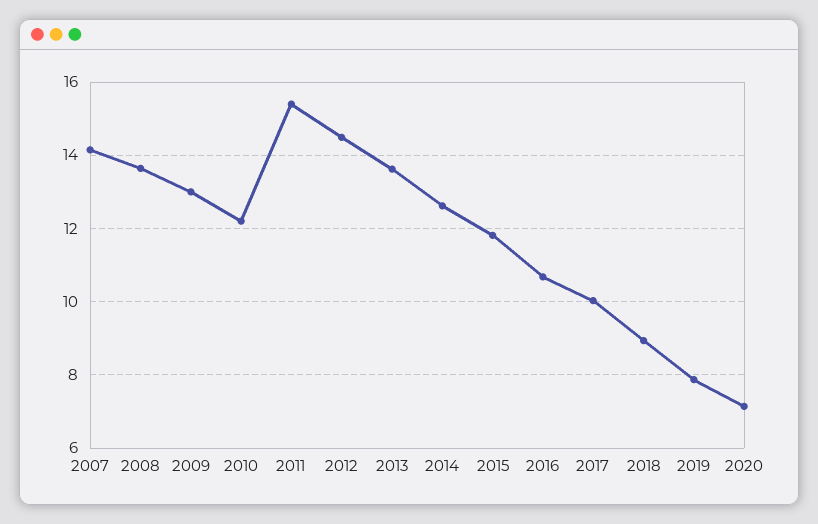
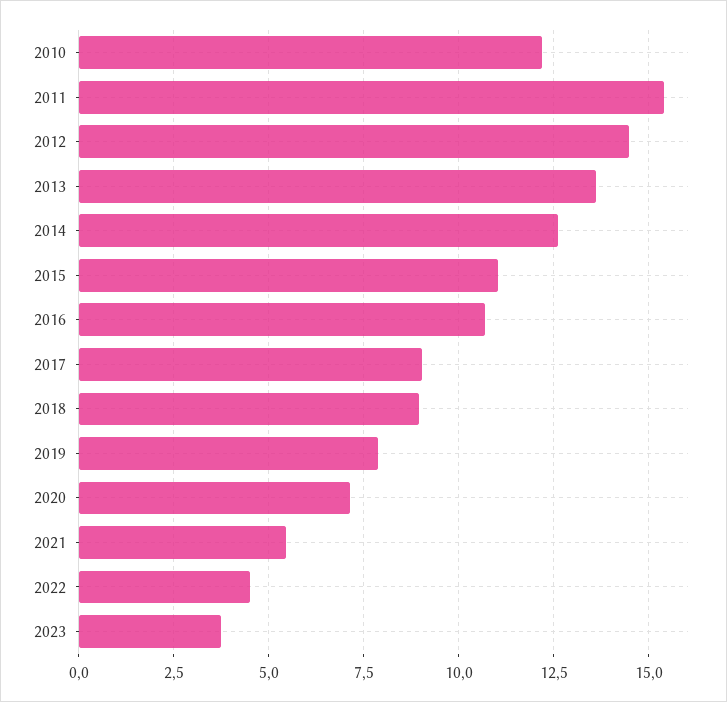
2007: 14.2 -> none
2008: 13.6 -> none
2009: 13 -> none
2015: 11.8 -> 11
2017: 10 -> 9
2021: none -> 5.5
2022: none -> 4.5
2023: none -> 3.75

